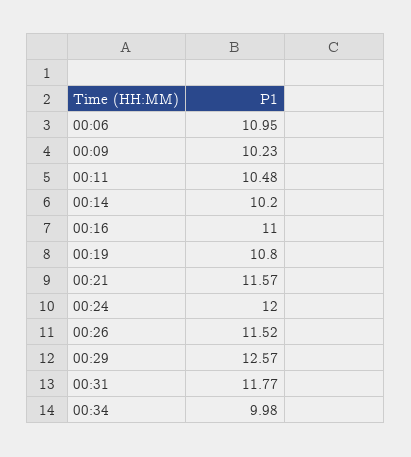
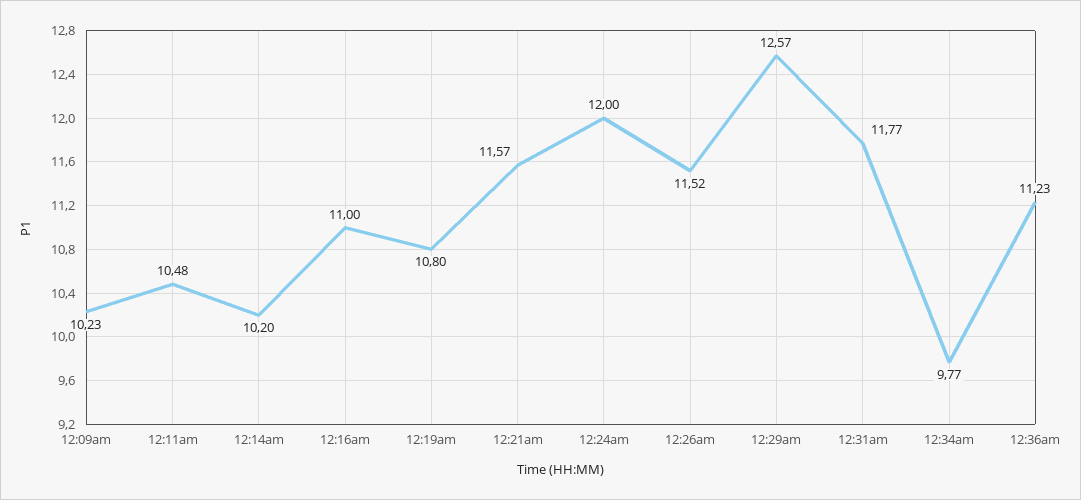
00:06: 10.95 -> none
00:34: 9.98 -> 9.77
12:36am: none -> 11.23

